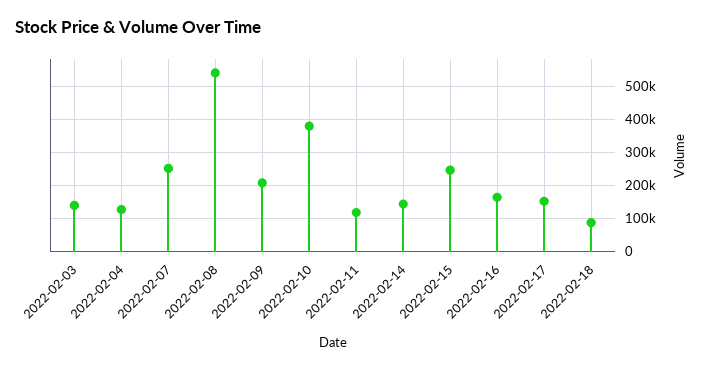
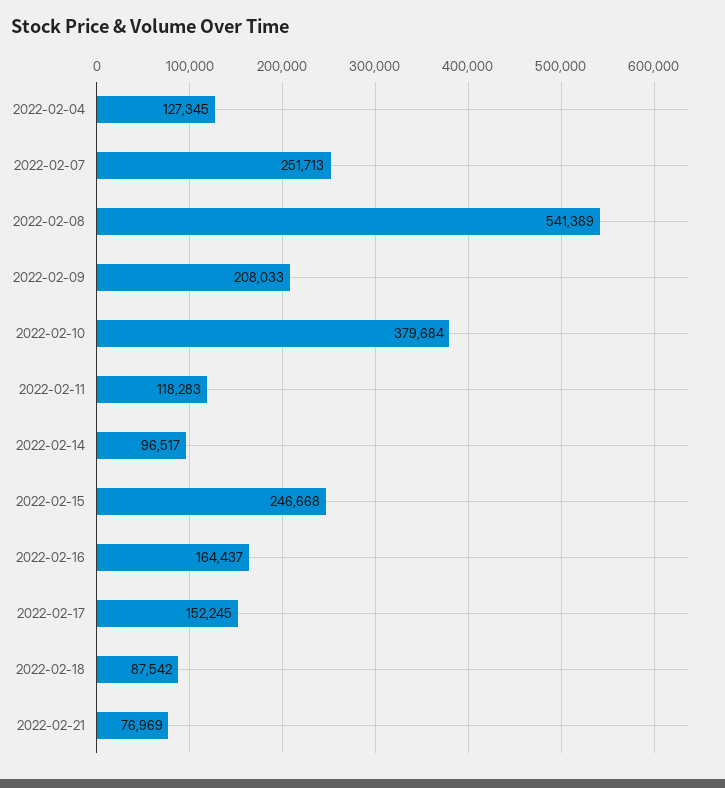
2022-02-03: 140000 -> none
2022-02-14: 140000 -> 96517
2022-02-21: none -> 76969

